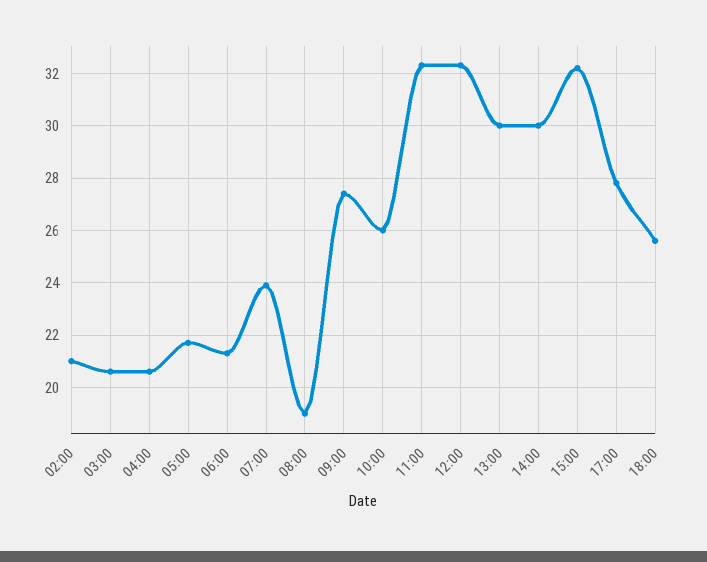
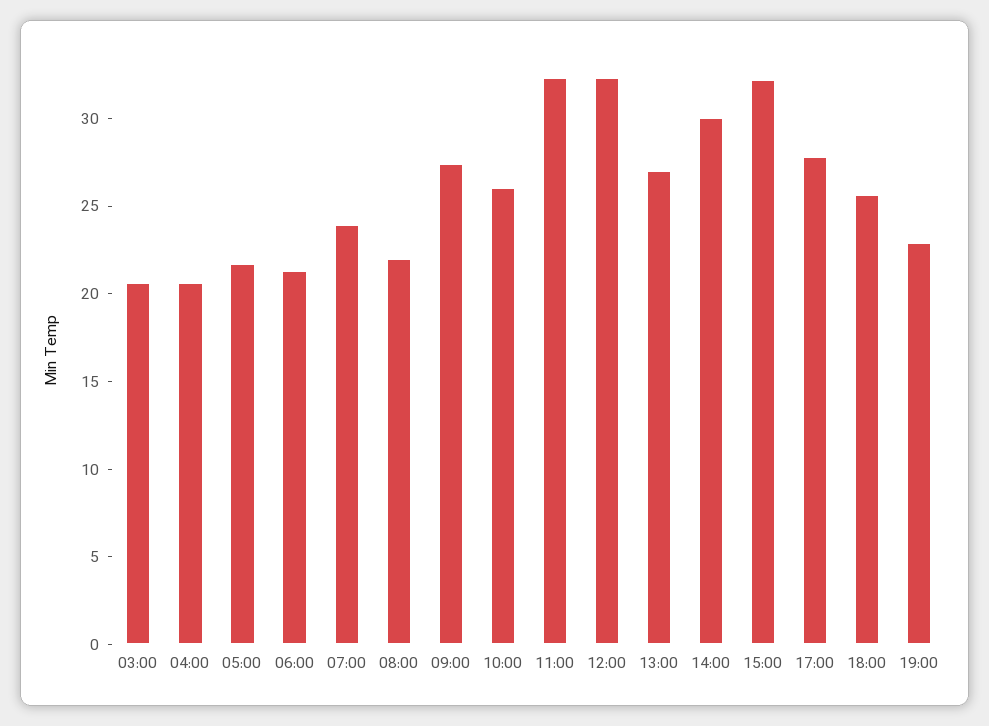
02:00: 21 -> none
08:00: 19 -> 22
13:00: 30 -> 27
19:00: none -> 23

